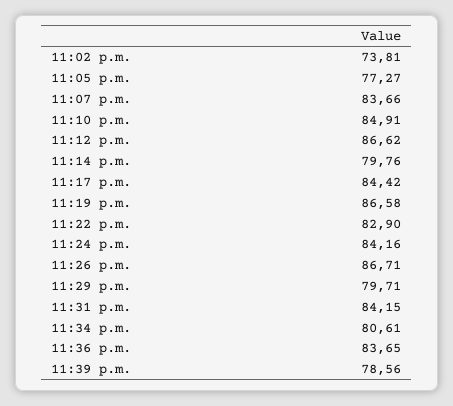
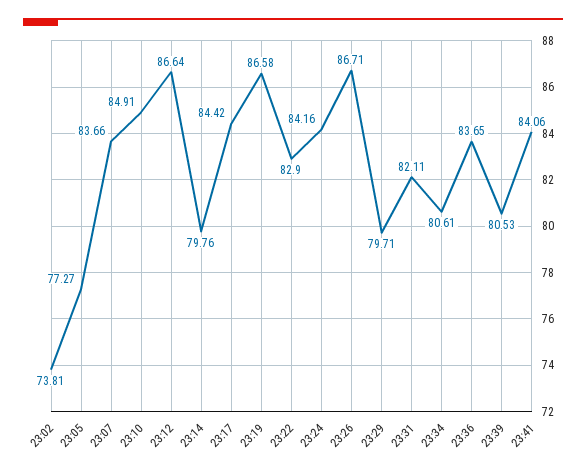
11:12 p.m.: 86.62 -> 86.64
11:31 p.m.: 84.15 -> 82.11
11:39 p.m.: 78.56 -> 80.53
23:41: none -> 84.06

